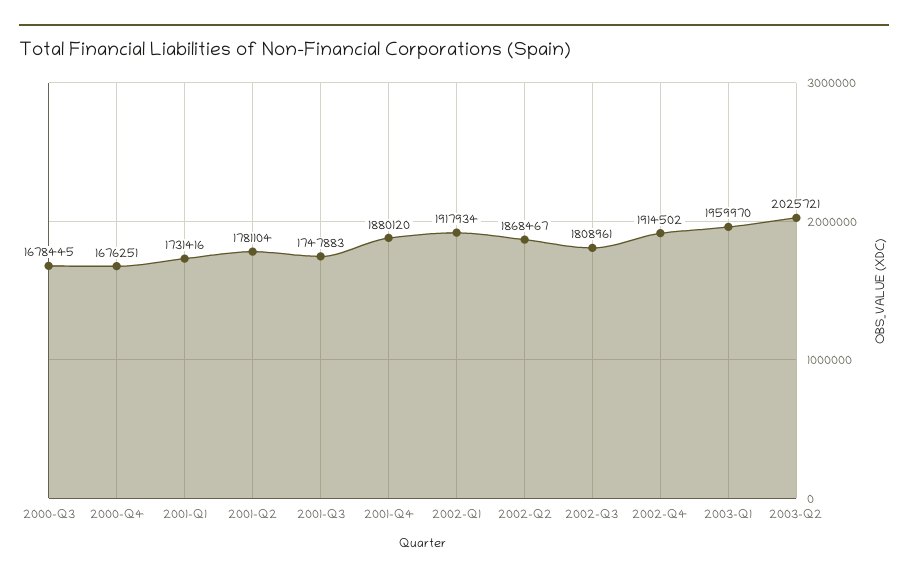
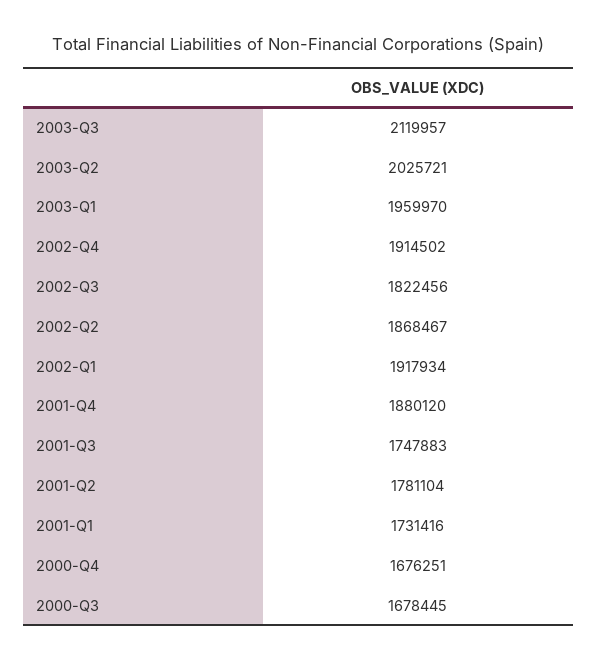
2002-Q3: 1808961 -> 1822456
2003-Q3: none -> 2119957

